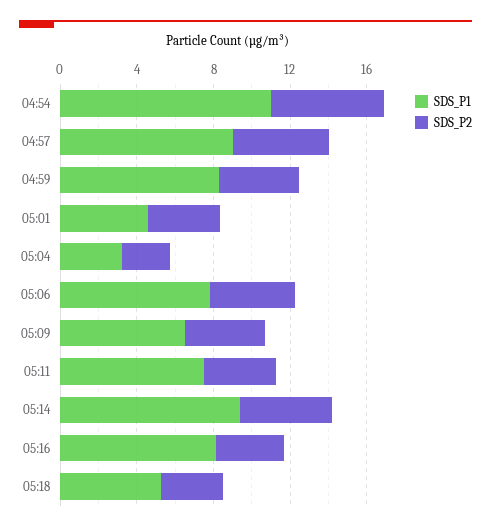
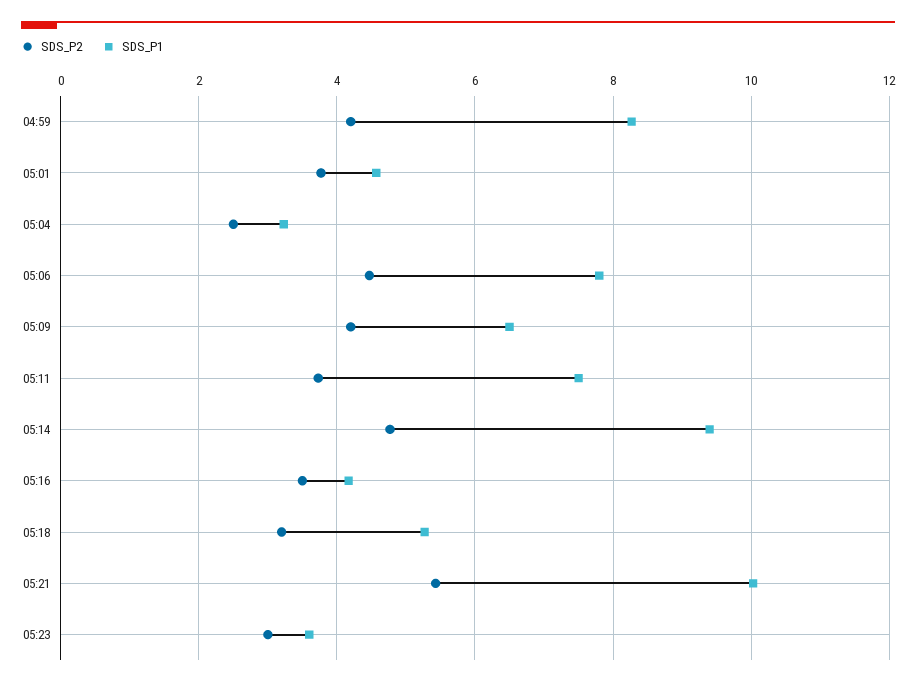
SDS_P1, 04:54: 11 -> none
SDS_P2, 04:54: 6 -> none
SDS_P1, 04:57: 9 -> none
SDS_P2, 04:57: 5 -> none
SDS_P1, 05:16: 8 -> 4.2
SDS_P2, 05:21: none -> 5.4
SDS_P1, 05:21: none -> 10
SDS_P2, 05:23: none -> 3
SDS_P1, 05:23: none -> 3.6

